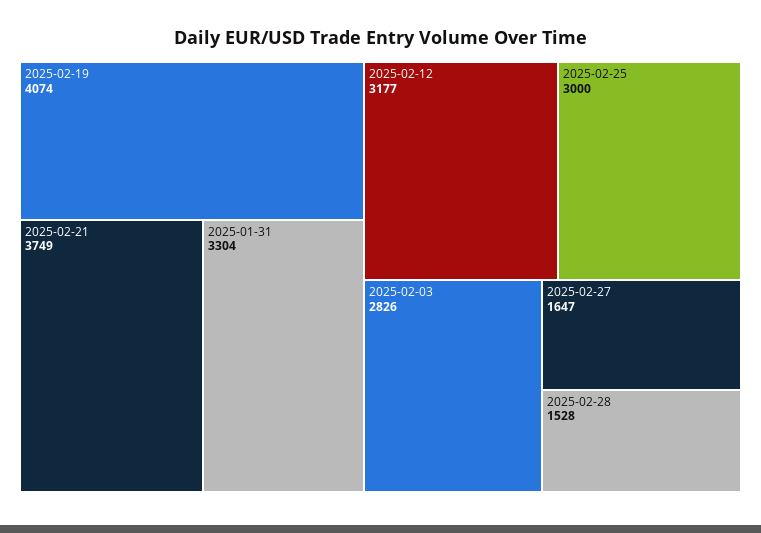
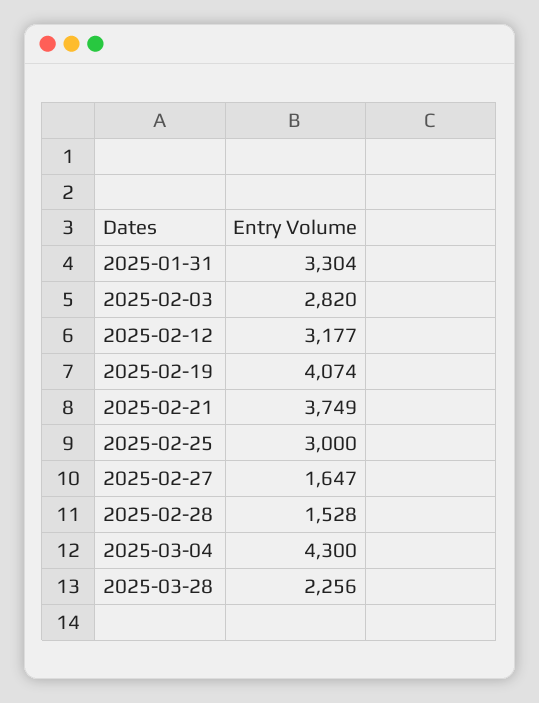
2025-02-03: 2826 -> 2820
2025-03-04: none -> 4300
2025-03-28: none -> 2256

